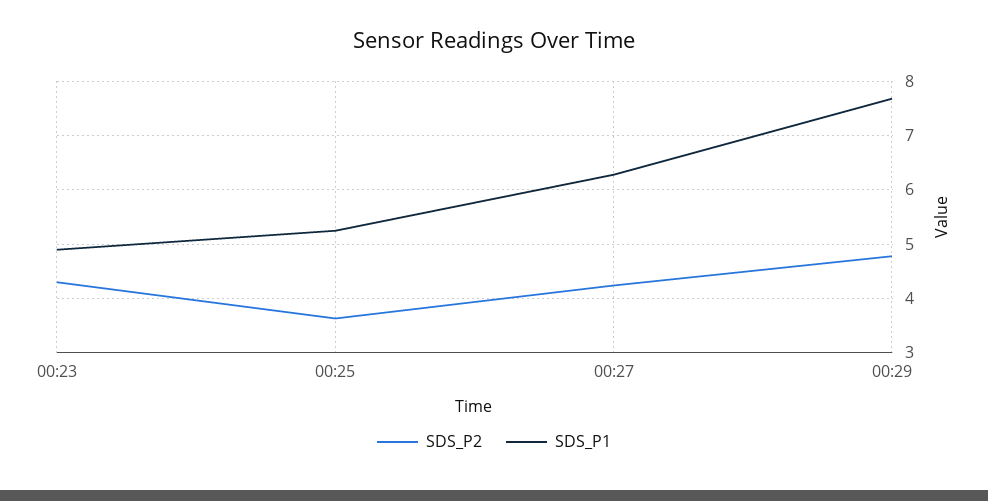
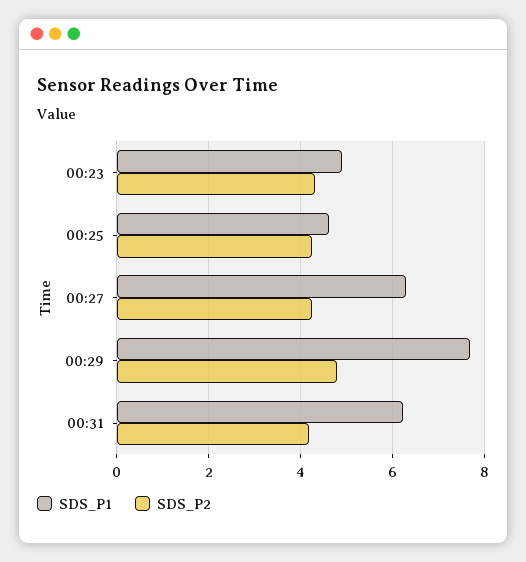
SDS_P2, 00:25: 3.6 -> 4.2
SDS_P1, 00:25: 5.2 -> 4.6
SDS_P1, 00:31: none -> 6.2
SDS_P2, 00:31: none -> 4.2

